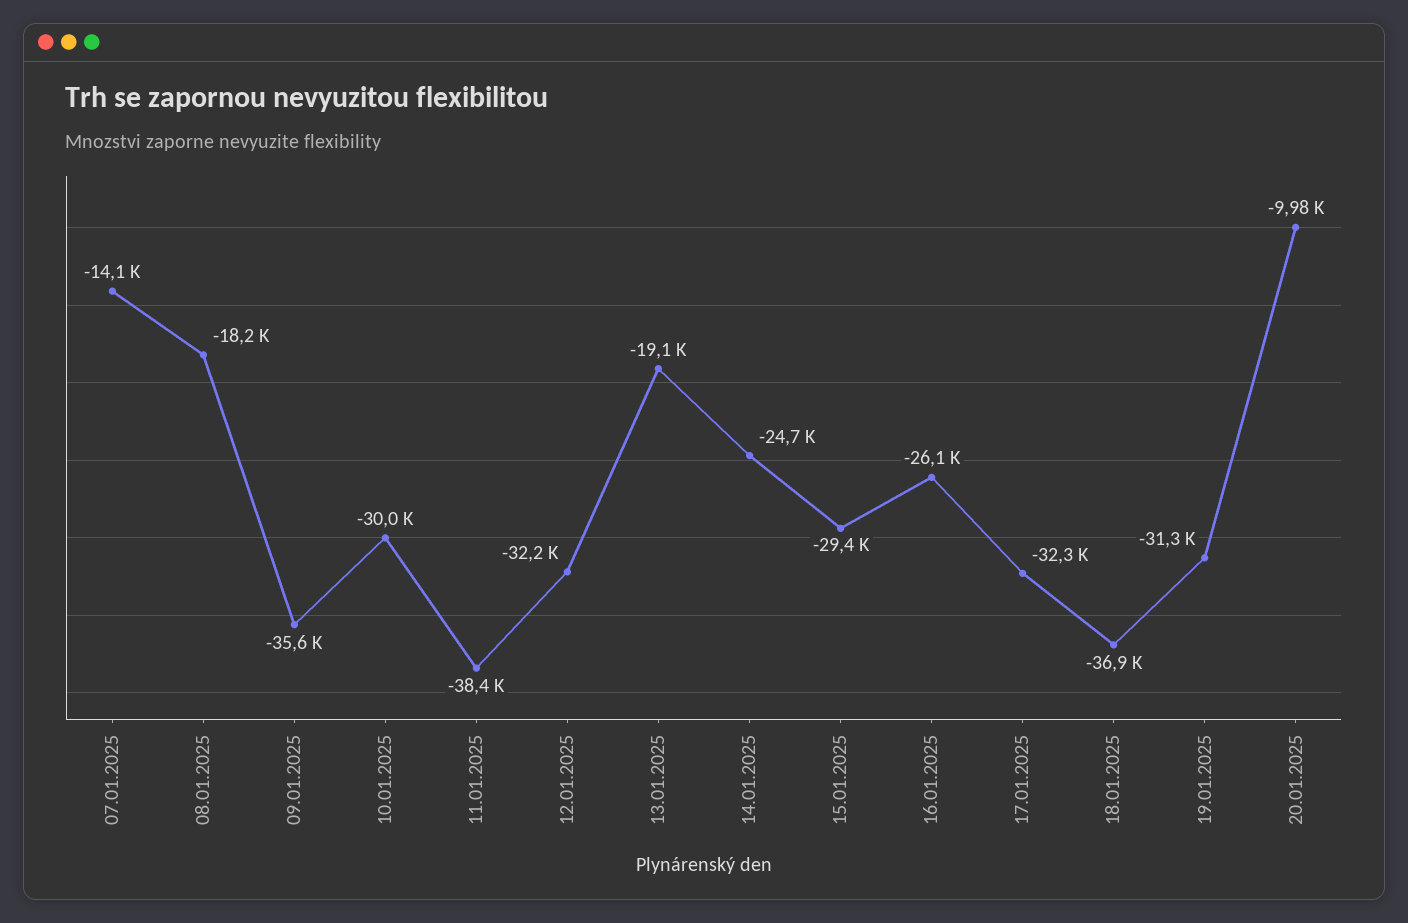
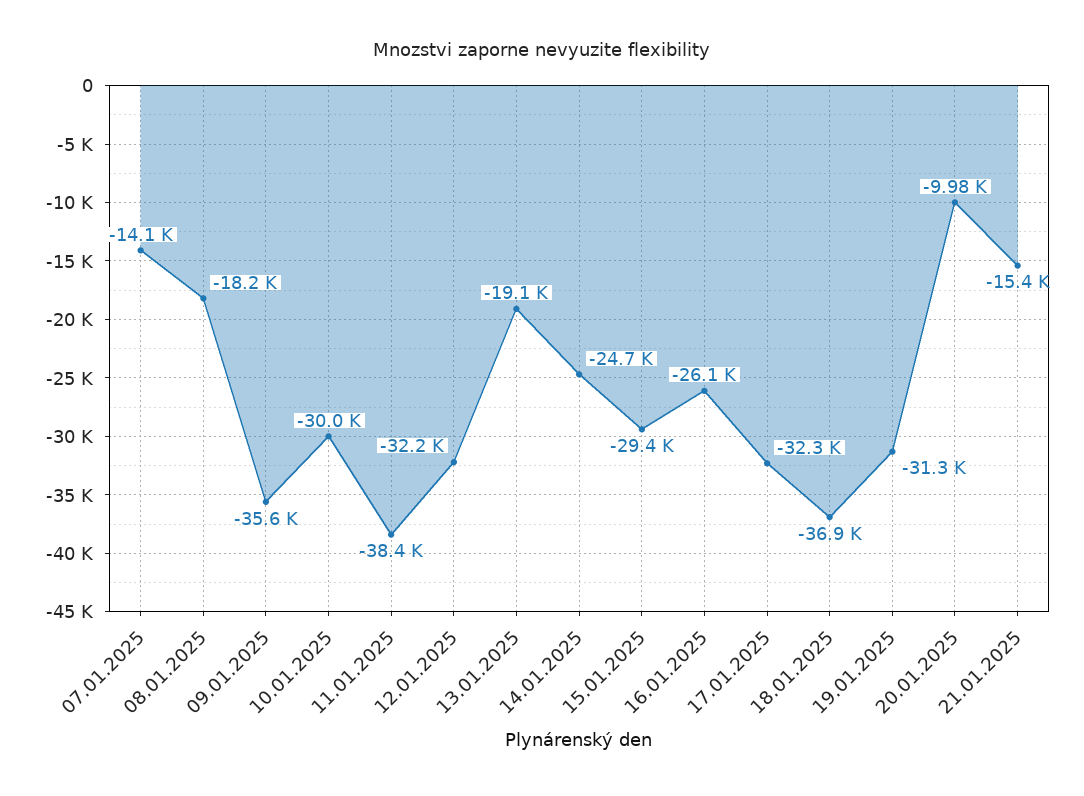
21.01.2025: none -> -15400

